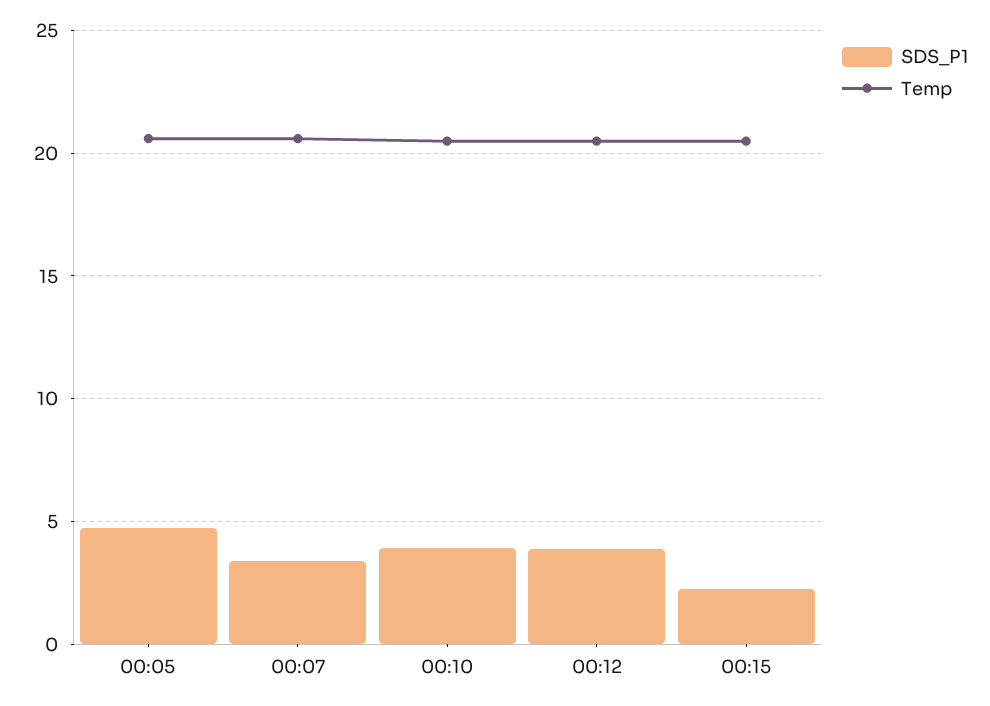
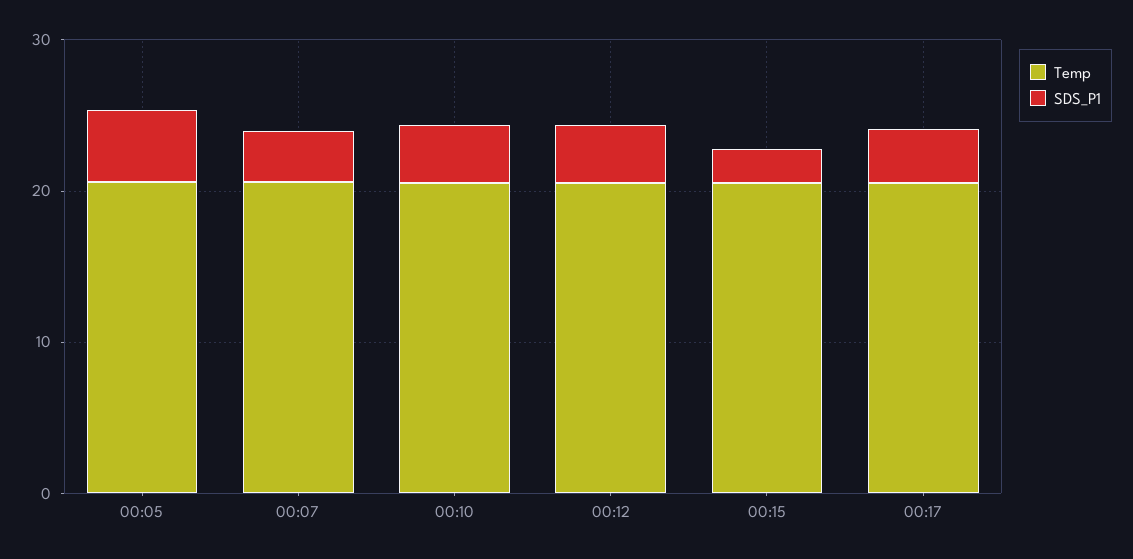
Temp, 00:17: none -> 20
SDS_P1, 00:17: none -> 4

